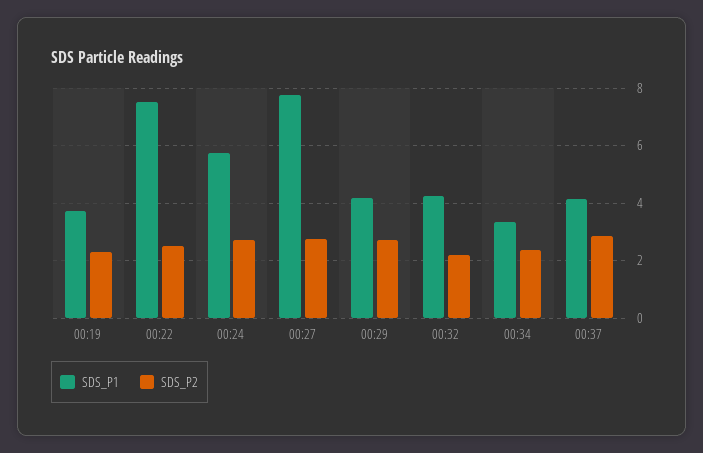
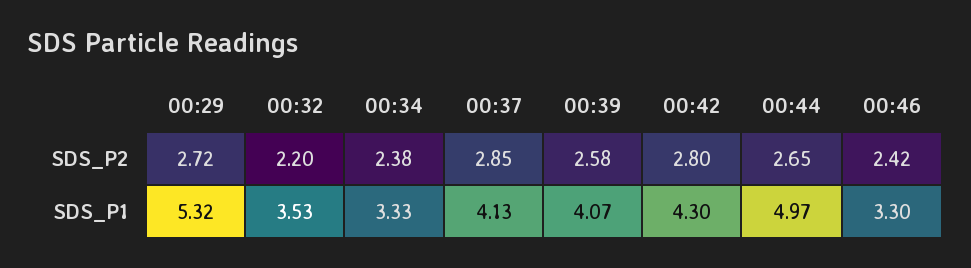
SDS_P1, 00:19: 3.75 -> none
SDS_P2, 00:19: 2.25 -> none
SDS_P1, 00:22: 7.5 -> none
SDS_P2, 00:22: 2.5 -> none
SDS_P1, 00:24: 5.75 -> none
SDS_P2, 00:24: 2.75 -> none
SDS_P1, 00:27: 7.75 -> none
SDS_P2, 00:27: 2.75 -> none
SDS_P1, 00:29: 4.25 -> 5.32
SDS_P1, 00:32: 4.25 -> 3.53
SDS_P2, 00:39: none -> 2.58
SDS_P2, 00:42: none -> 2.8
SDS_P2, 00:44: none -> 2.65
SDS_P2, 00:46: none -> 2.42
SDS_P1, 00:39: none -> 4.07
SDS_P1, 00:42: none -> 4.3
SDS_P1, 00:44: none -> 4.97
SDS_P1, 00:46: none -> 3.3

